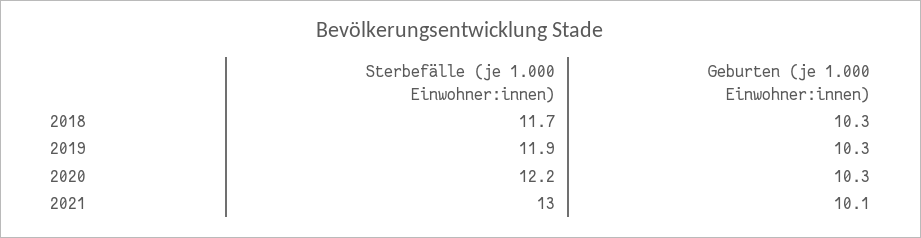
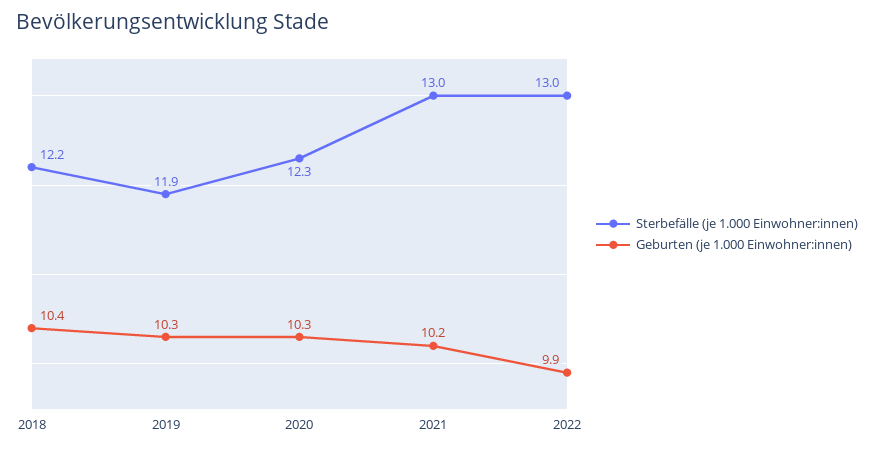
Sterbefälle (je 1.000 Einwohner:innen), 2018: 11.7 -> 12.2
Geburten (je 1.000 Einwohner:innen), 2018: 10.3 -> 10.4
Sterbefälle (je 1.000 Einwohner:innen), 2020: 12.2 -> 12.3
Geburten (je 1.000 Einwohner:innen), 2021: 10.1 -> 10.2
Sterbefälle (je 1.000 Einwohner:innen), 2022: none -> 13
Geburten (je 1.000 Einwohner:innen), 2022: none -> 9.9

